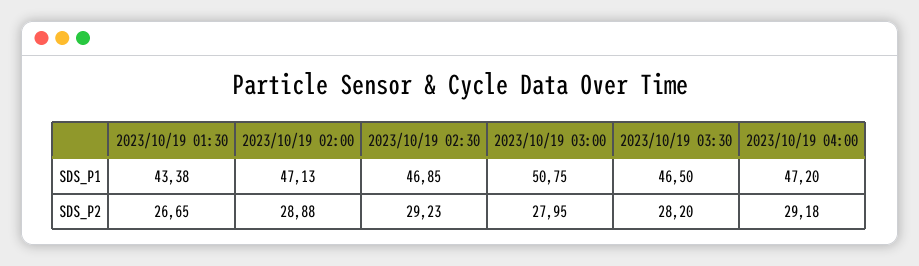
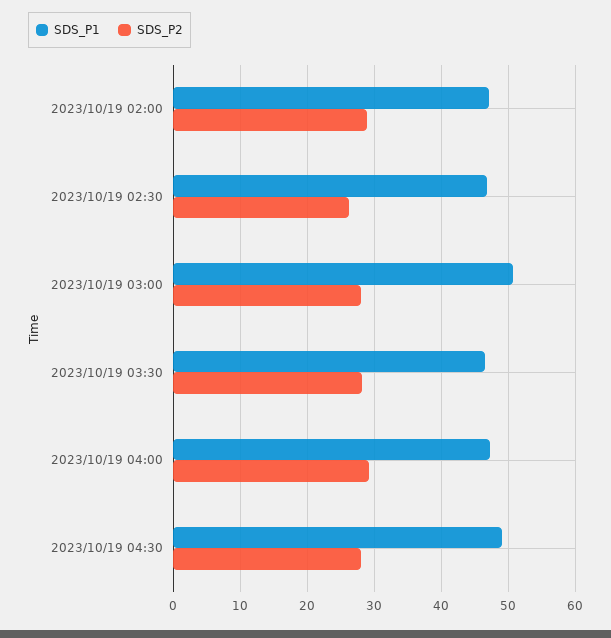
SDS_P1, 2023/10/19 01:30: 43.38 -> none
SDS_P2, 2023/10/19 01:30: 26.65 -> none
SDS_P2, 2023/10/19 02:30: 29.23 -> 26
SDS_P1, 2023/10/19 04:30: none -> 49
SDS_P2, 2023/10/19 04:30: none -> 28

